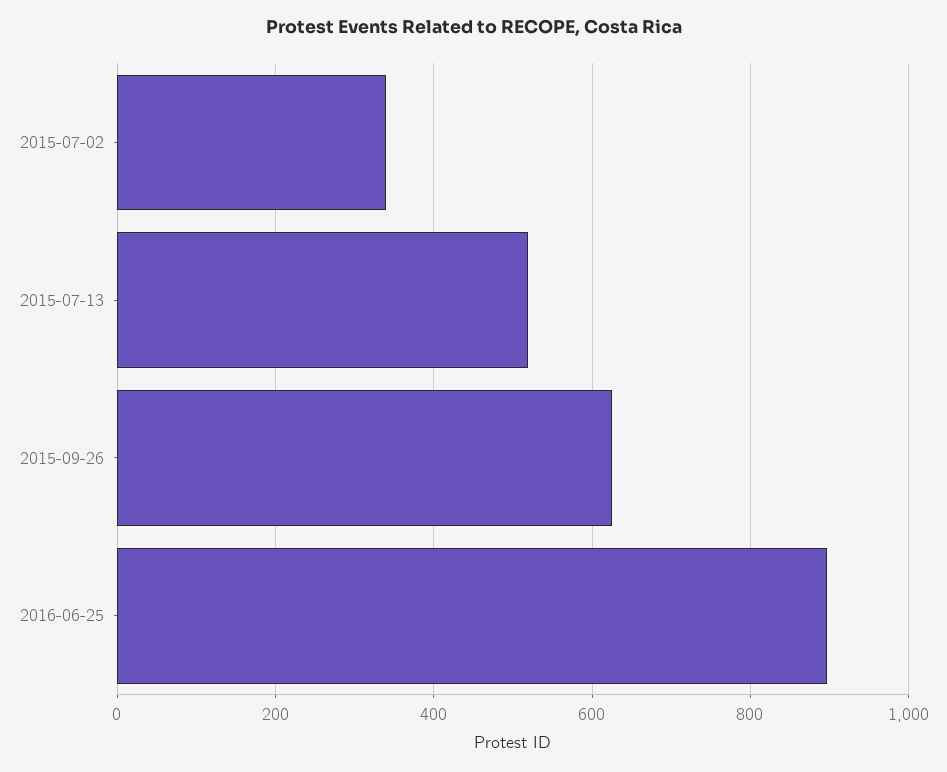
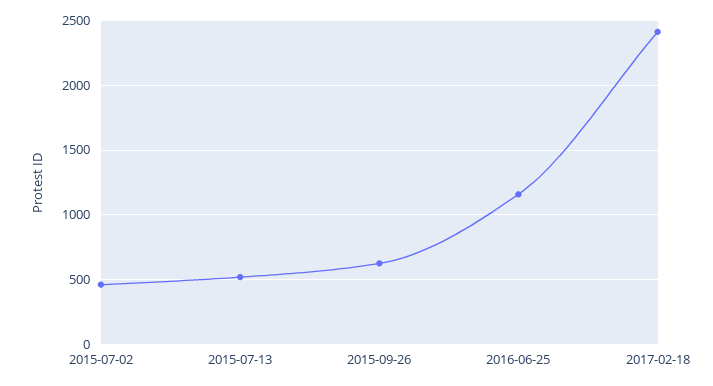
2015-07-02: 340 -> 450
2016-06-25: 900 -> 1150
2017-02-18: none -> 2400

